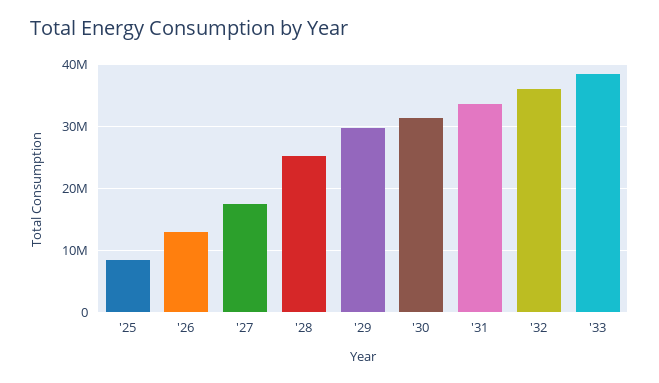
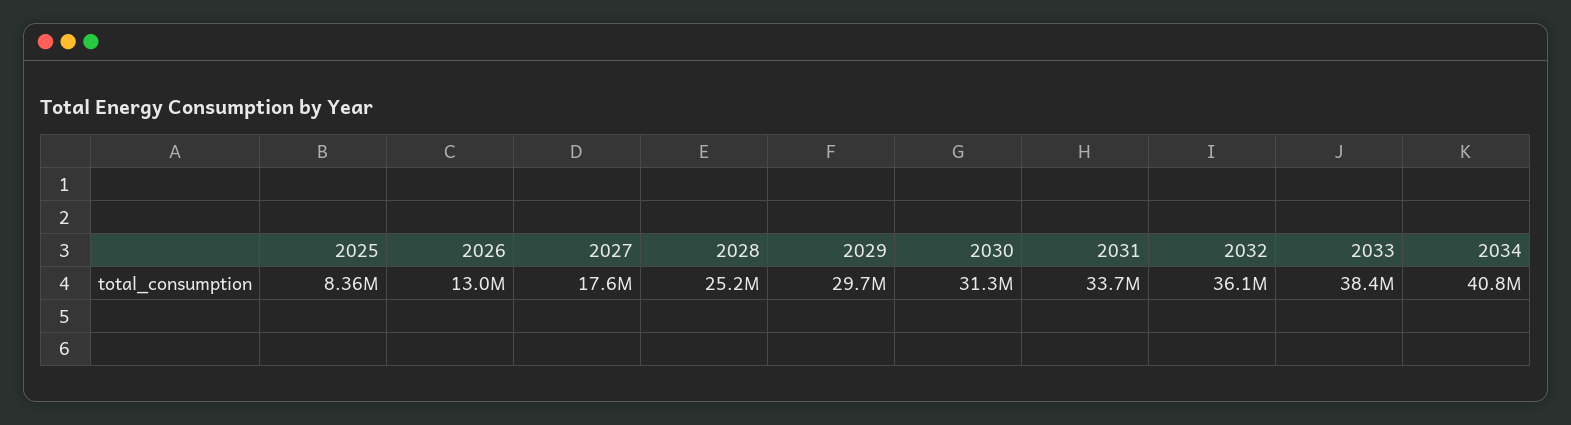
2034: none -> 40800000

